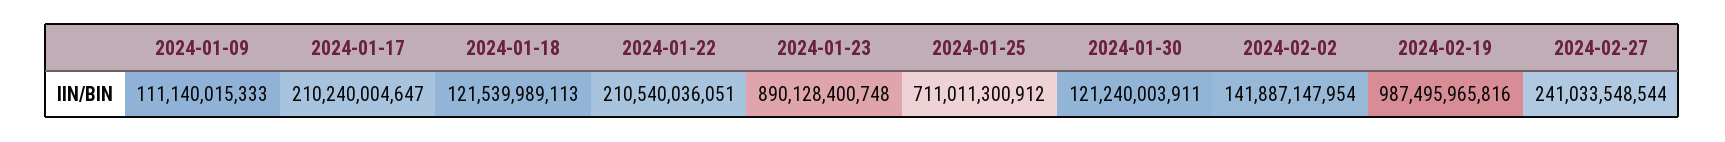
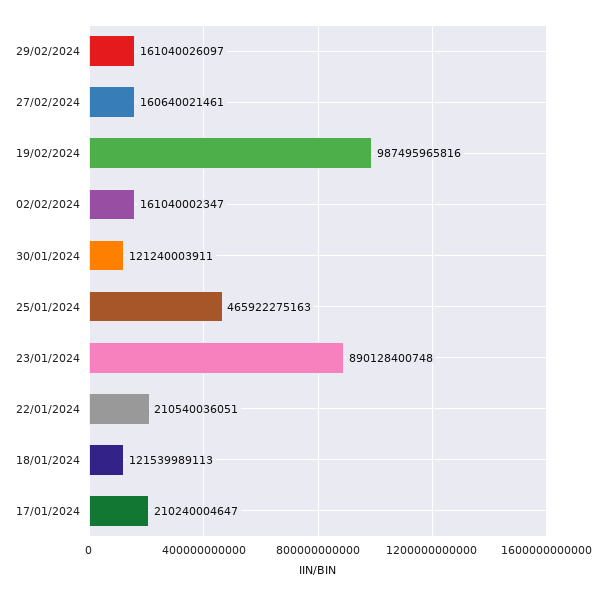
2024-01-09: 111140015333 -> none
2024-01-25: 711011300912 -> 465922275163
2024-02-02: 141887147954 -> 161040002347
2024-02-27: 241033548544 -> 160640021461
29/02/2024: none -> 161040026097

